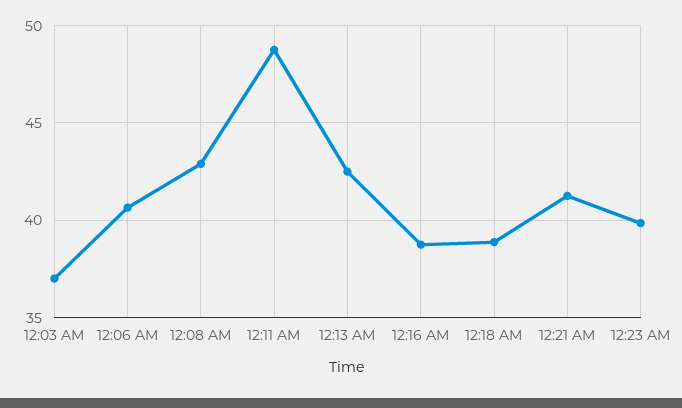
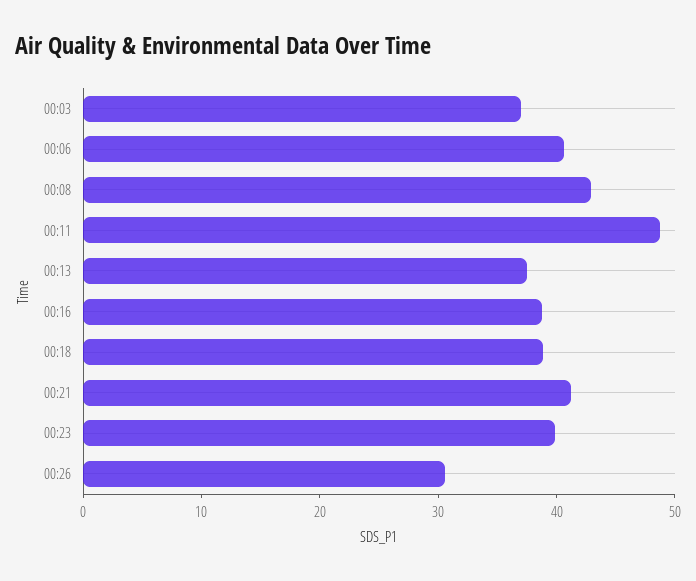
12:13 AM: 42.5 -> 38
00:26: none -> 30

